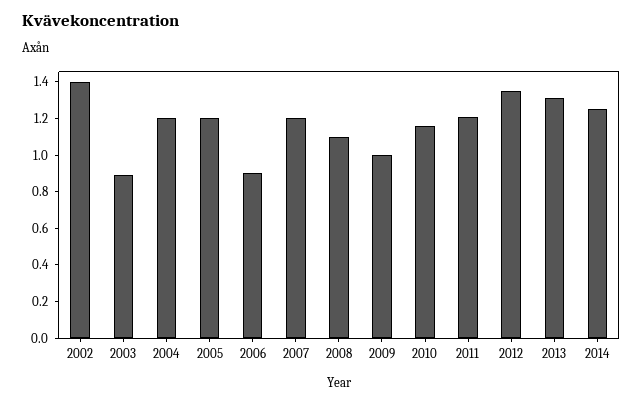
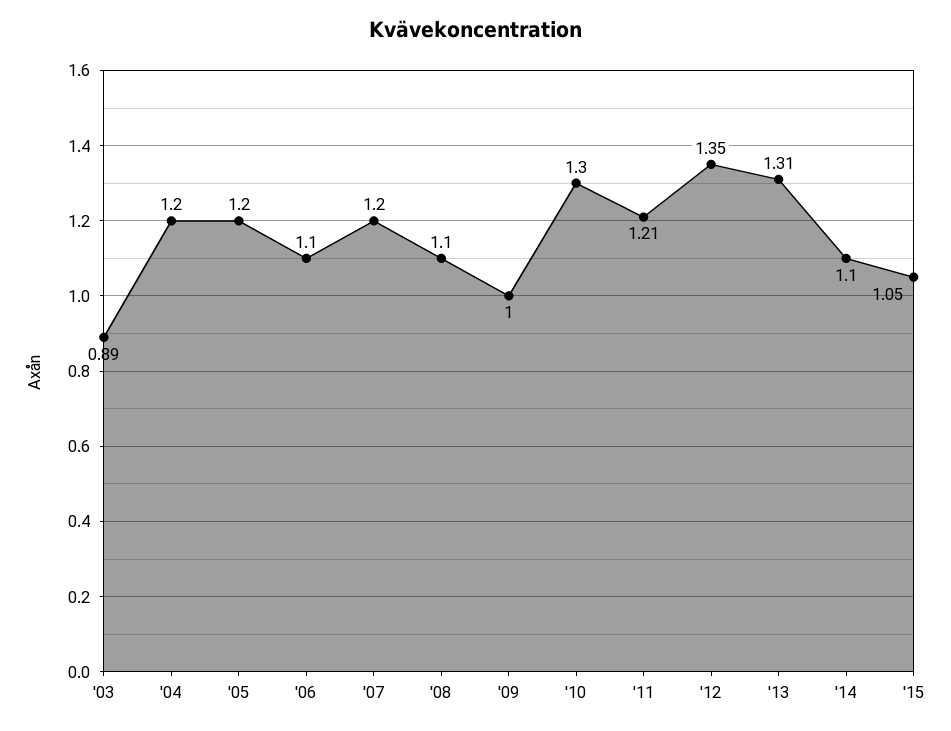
2002: 1.4 -> none
2006: 0.9 -> 1.1
2010: 1.15 -> 1.3
2014: 1.25 -> 1.1
'15: none -> 1.05

